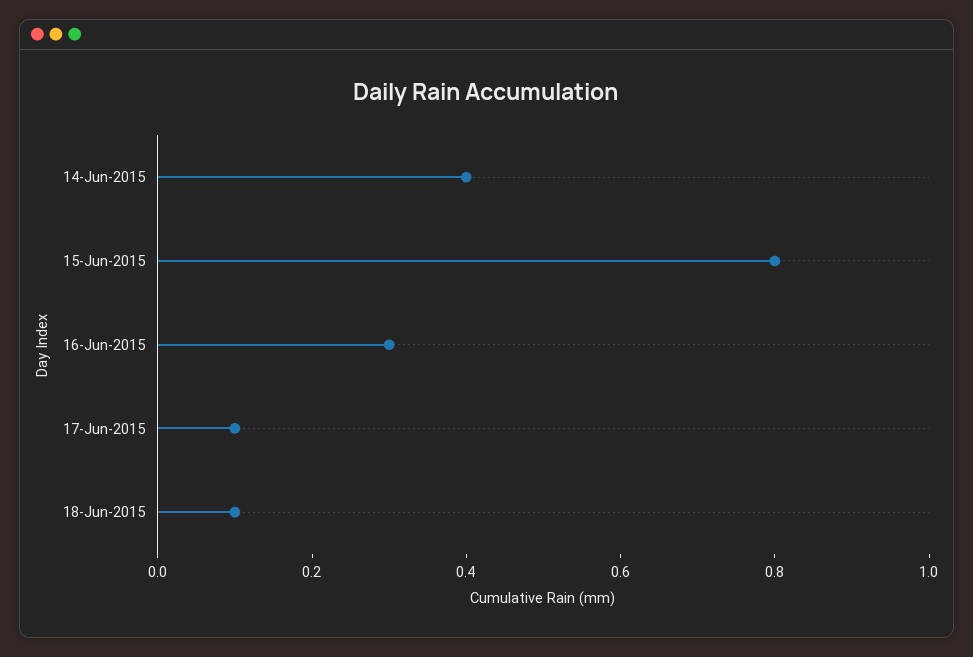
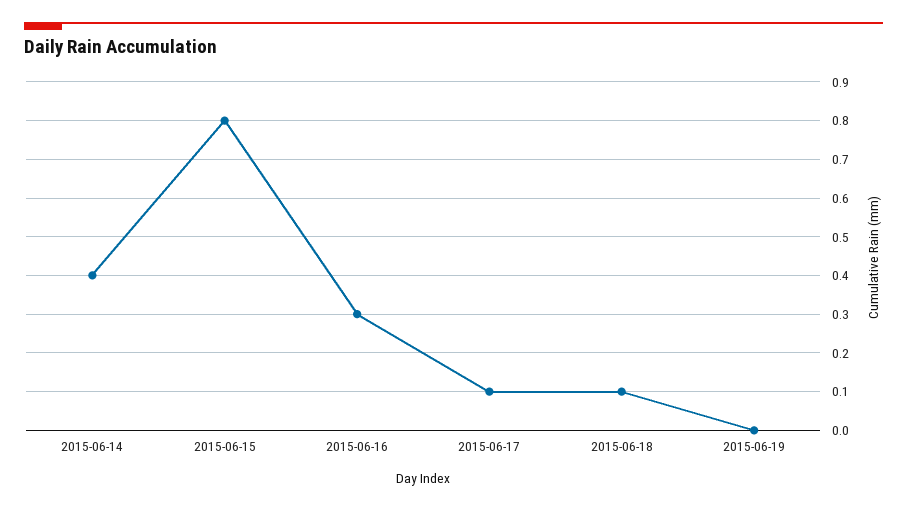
2015-06-19: none -> 0

